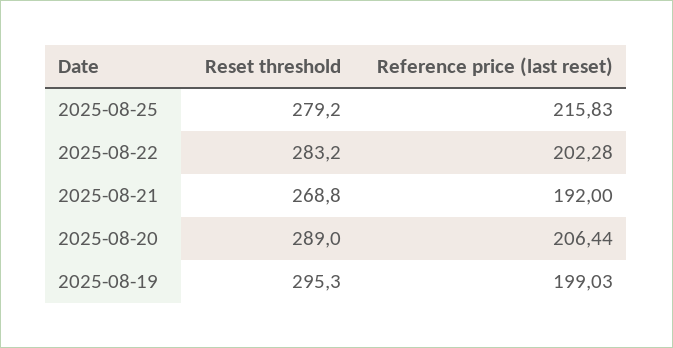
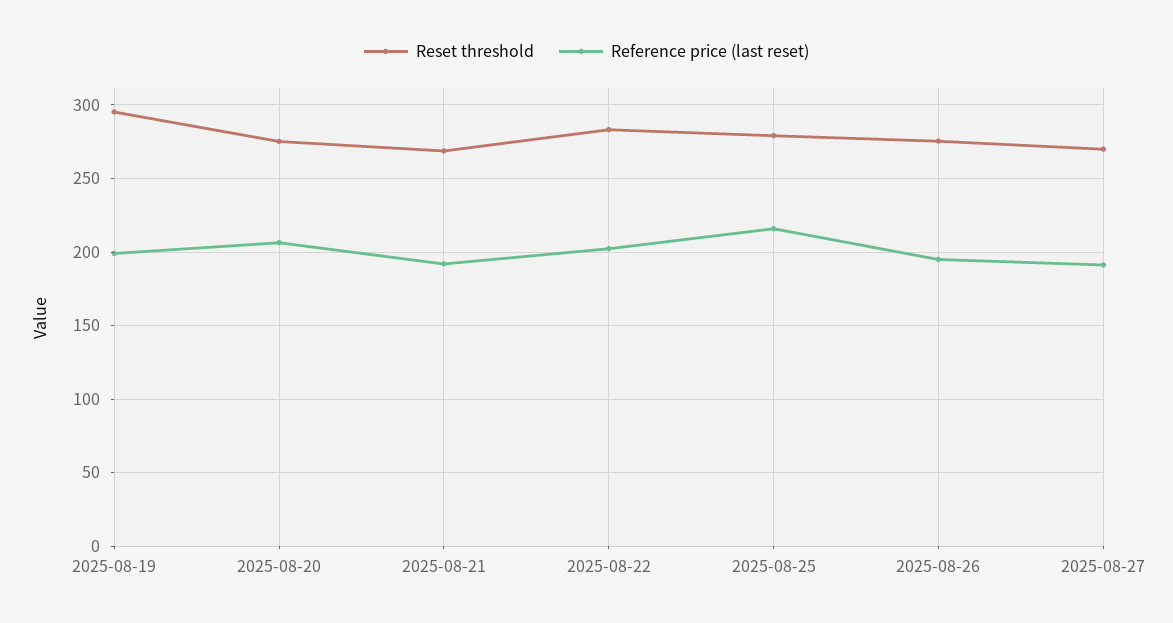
Reset threshold, 2025-08-20: 289 -> 275
Reset threshold, 2025-08-26: none -> 275
Reference price (last reset), 2025-08-26: none -> 195
Reset threshold, 2025-08-27: none -> 270
Reference price (last reset), 2025-08-27: none -> 190

